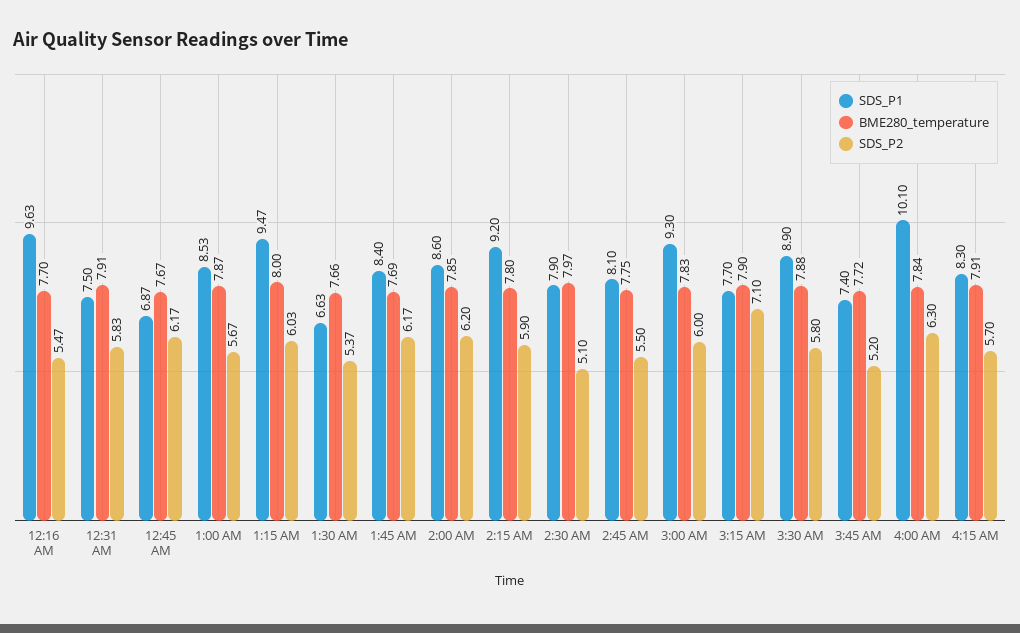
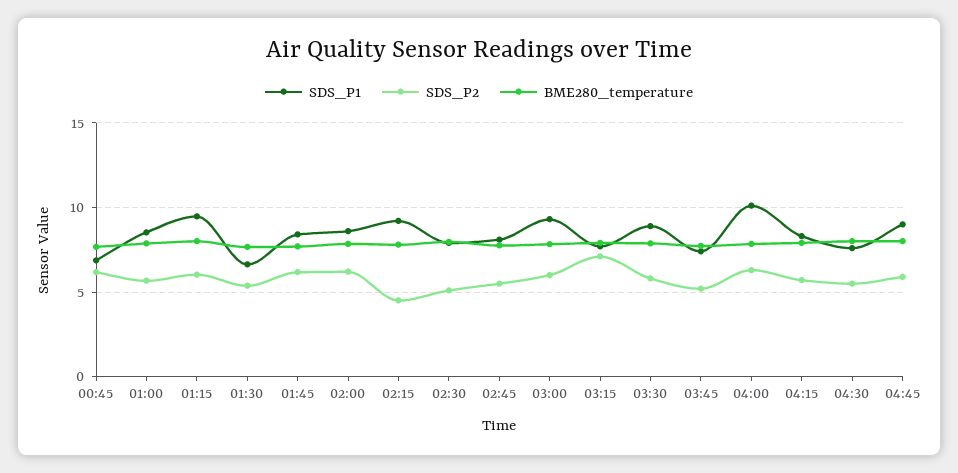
SDS_P1, 12:16 AM: 9.63 -> none
BME280_temperature, 12:16 AM: 7.7 -> none
SDS_P2, 12:16 AM: 5.47 -> none
SDS_P1, 12:31 AM: 7.5 -> none
BME280_temperature, 12:31 AM: 7.91 -> none
SDS_P2, 12:31 AM: 5.83 -> none
SDS_P2, 2:15 AM: 5.9 -> 4.5
SDS_P1, 04:30: none -> 7.5
SDS_P2, 04:30: none -> 5.5
BME280_temperature, 04:30: none -> 8
SDS_P1, 04:45: none -> 9
SDS_P2, 04:45: none -> 6
BME280_temperature, 04:45: none -> 8

